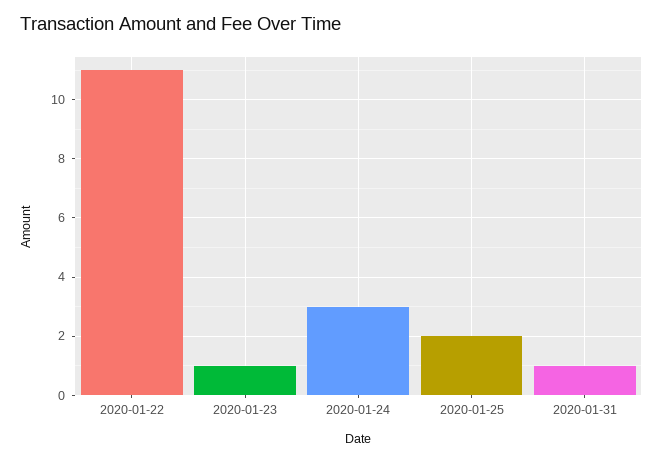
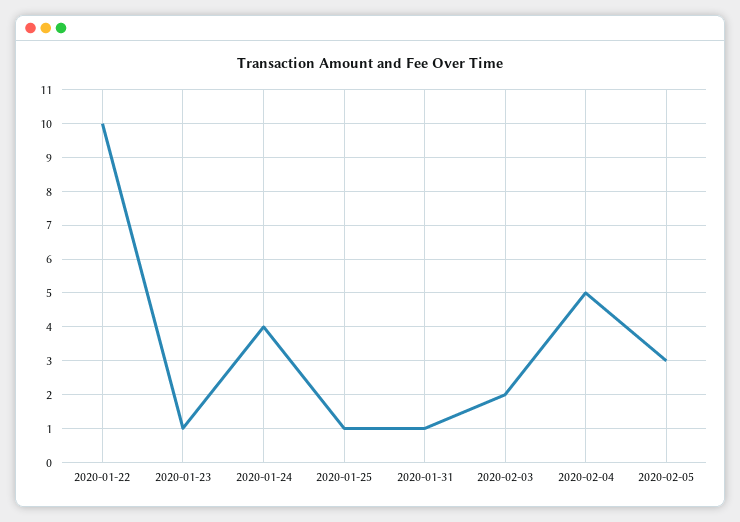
2020-01-22: 11 -> 10
2020-01-24: 3 -> 4
2020-01-25: 2 -> 1
2020-02-03: none -> 2
2020-02-04: none -> 5
2020-02-05: none -> 3

